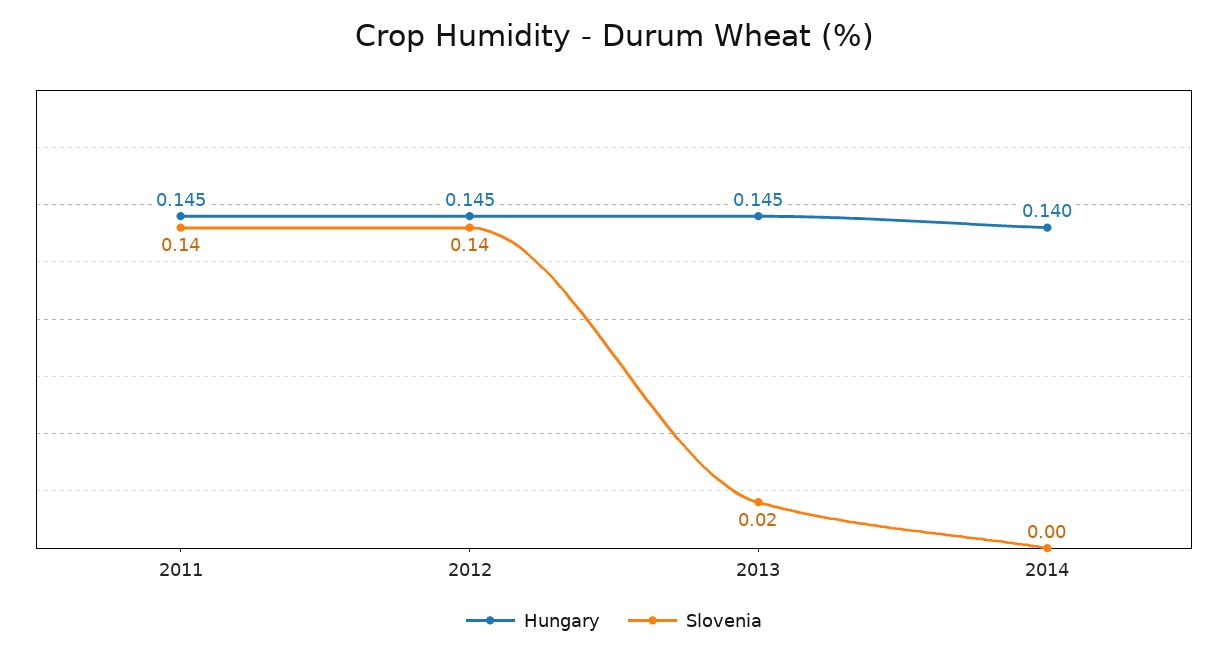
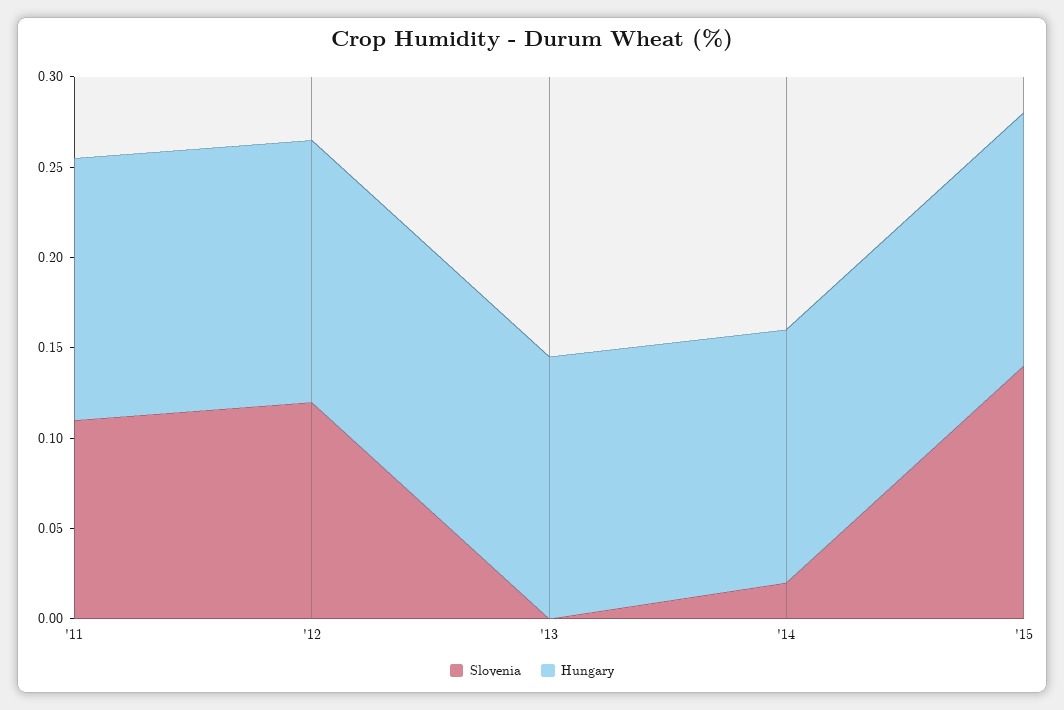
Slovenia, 2011: 0.14 -> 0.11
Slovenia, 2012: 0.14 -> 0.12
Slovenia, 2013: 0.02 -> 0
Slovenia, 2014: 0 -> 0.02
Slovenia, '15: none -> 0.14
Hungary, '15: none -> 0.14

